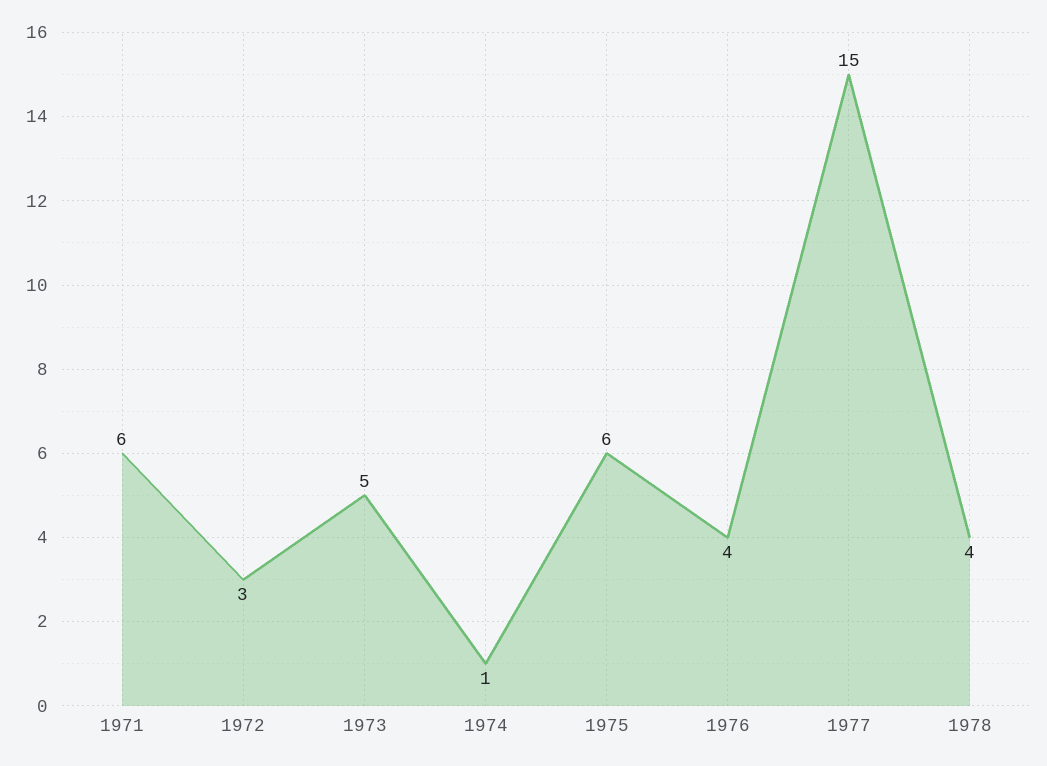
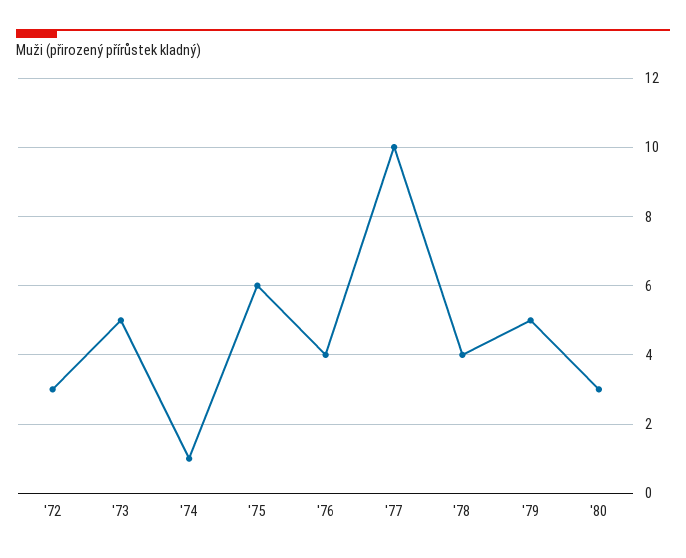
1971: 6 -> none
1977: 15 -> 10
'79: none -> 5
'80: none -> 3

